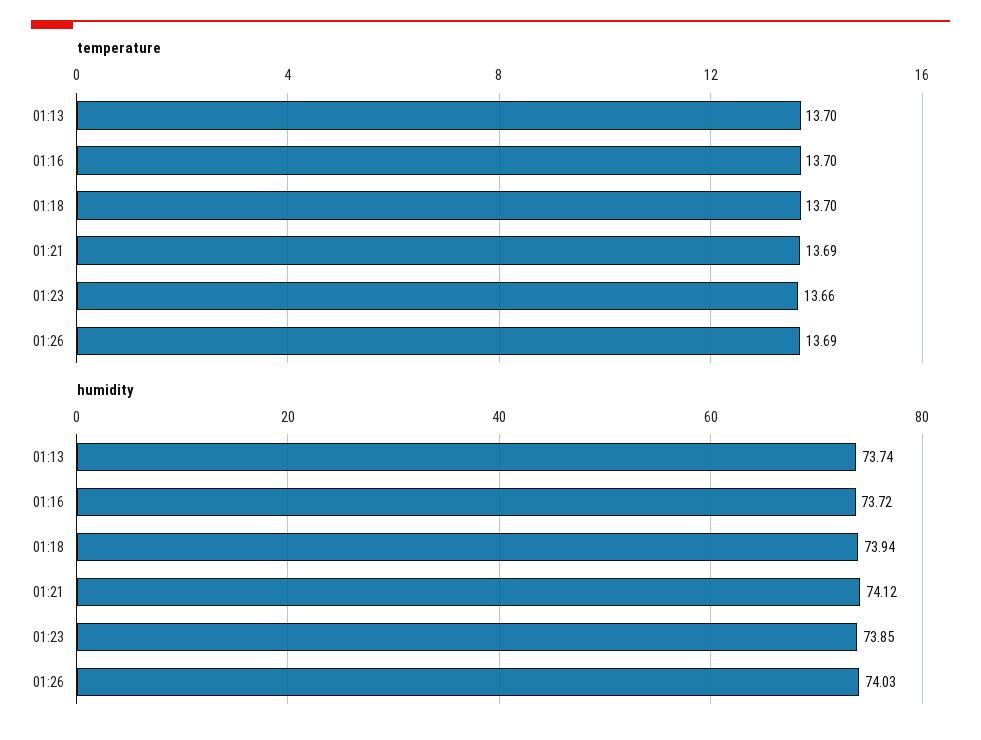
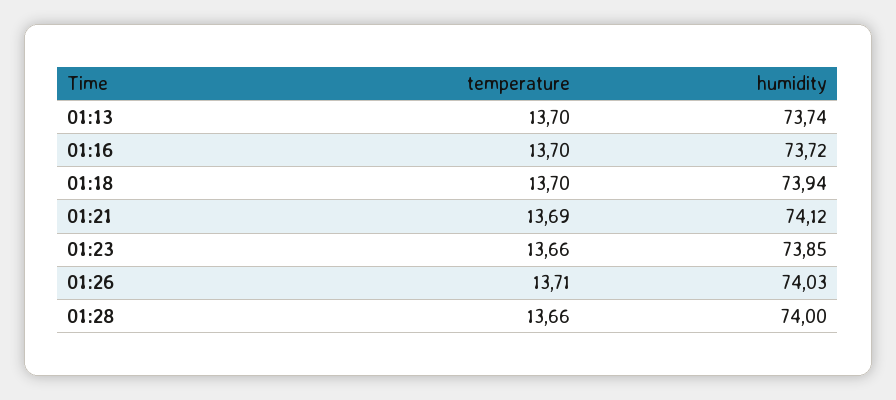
temperature, 01:26: 13.69 -> 13.71
temperature, 01:28: none -> 13.66
humidity, 01:28: none -> 74

